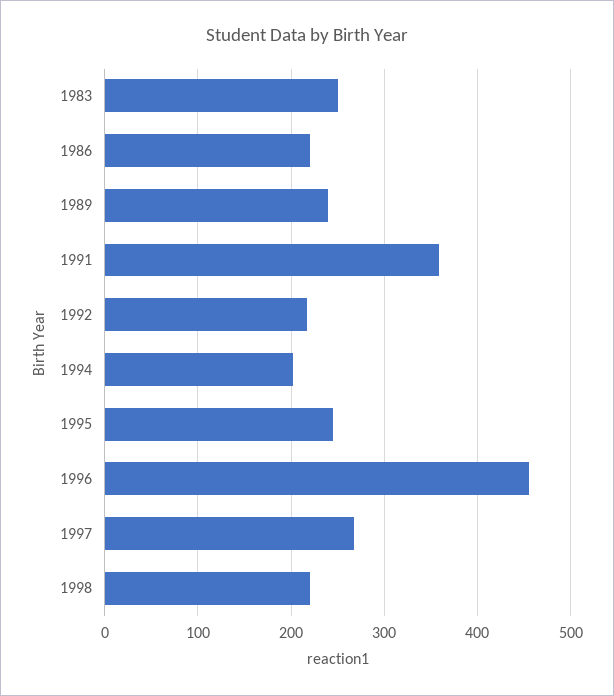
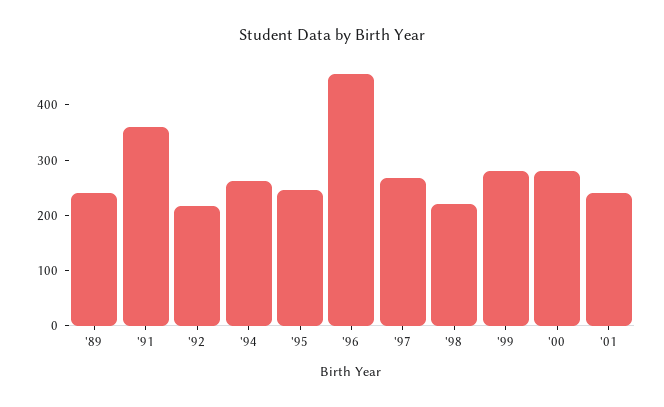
1983: 250 -> none
1986: 220 -> none
1994: 200 -> 260
'99: none -> 280
'00: none -> 280
'01: none -> 240

